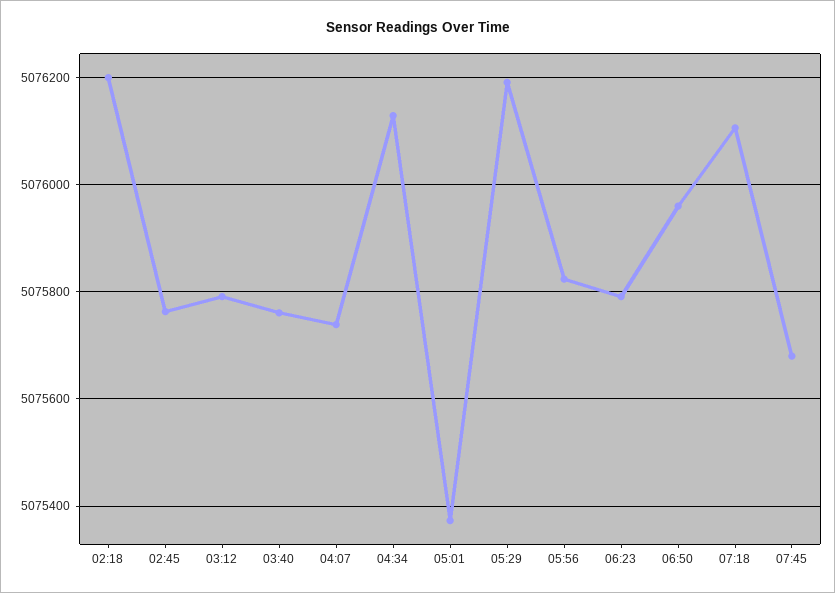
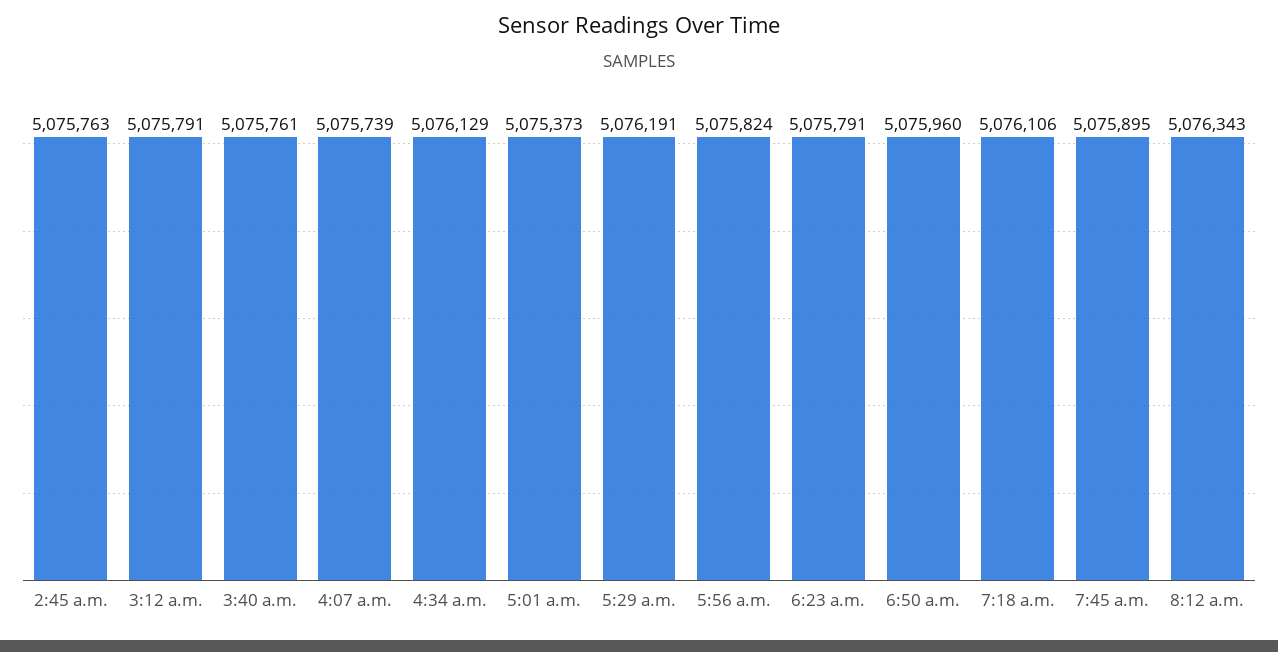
02:18: 5076200 -> none
07:45: 5075680 -> 5075895
8:12 a.m.: none -> 5076343

